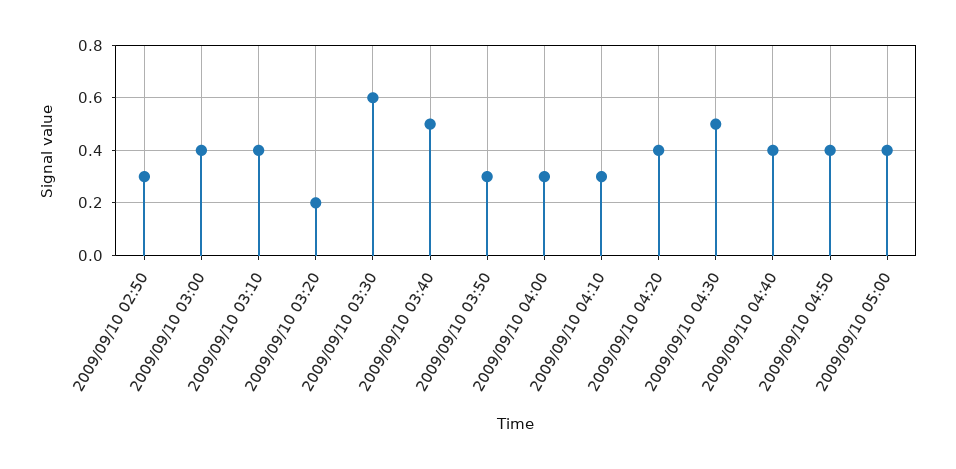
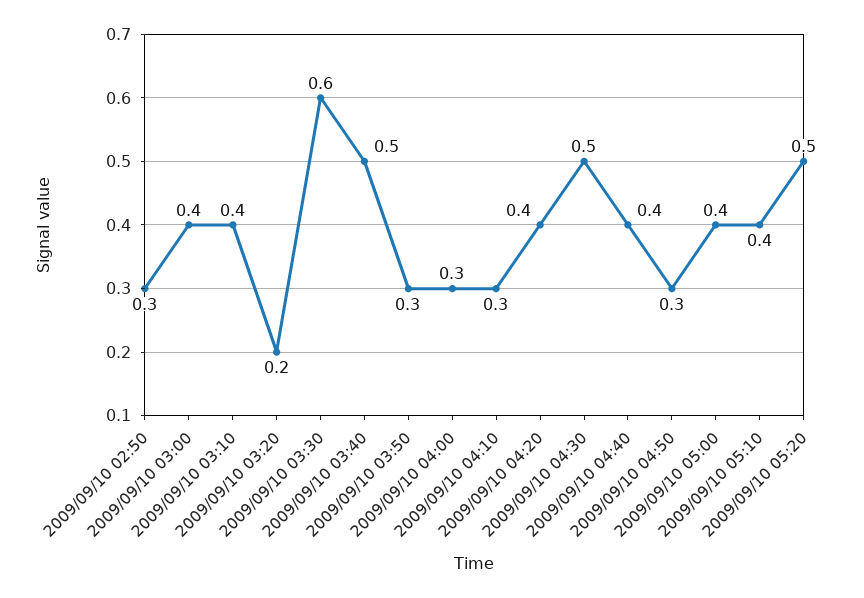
2009/09/10 04:50: 0.4 -> 0.3
2009/09/10 05:10: none -> 0.4
2009/09/10 05:20: none -> 0.5

